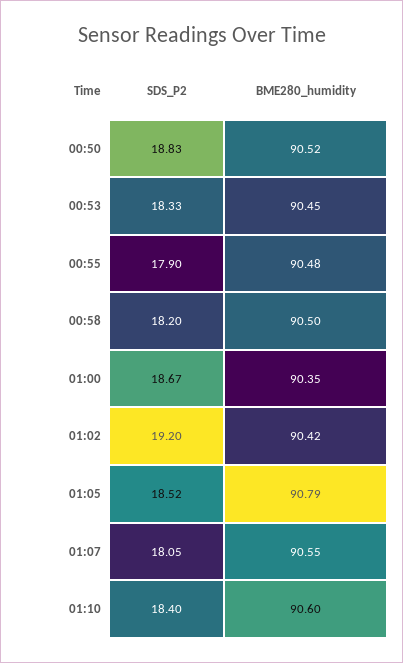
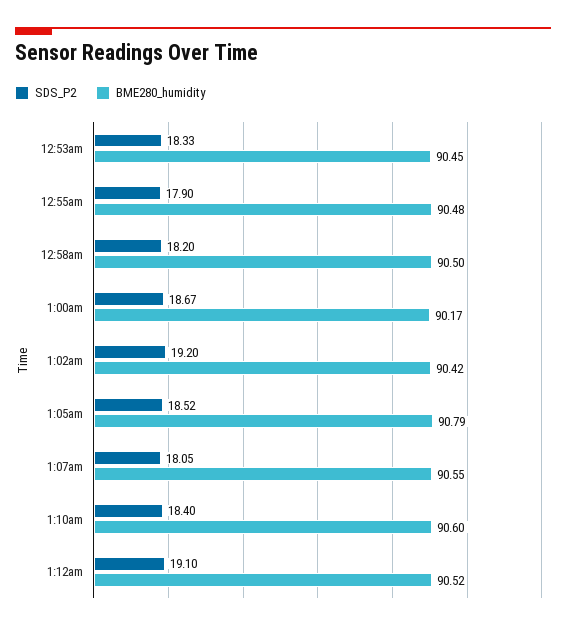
SDS_P2, 00:50: 18.83 -> none
BME280_humidity, 00:50: 90.52 -> none
BME280_humidity, 01:00: 90.35 -> 90.17
SDS_P2, 1:12am: none -> 19.1
BME280_humidity, 1:12am: none -> 90.52

